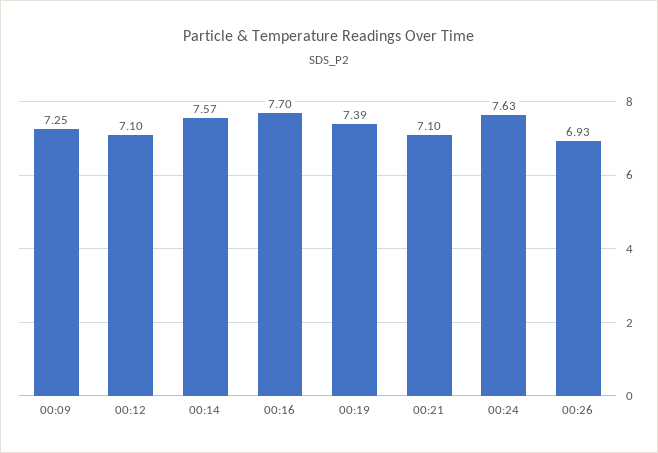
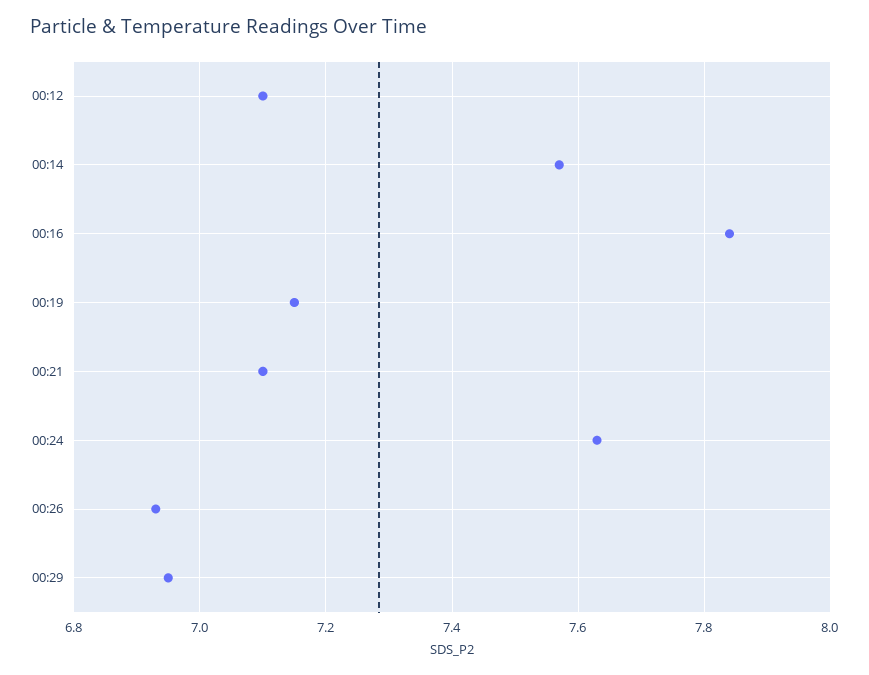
00:09: 7.25 -> none
00:16: 7.7 -> 7.85
00:19: 7.39 -> 7.15
00:29: none -> 6.95

